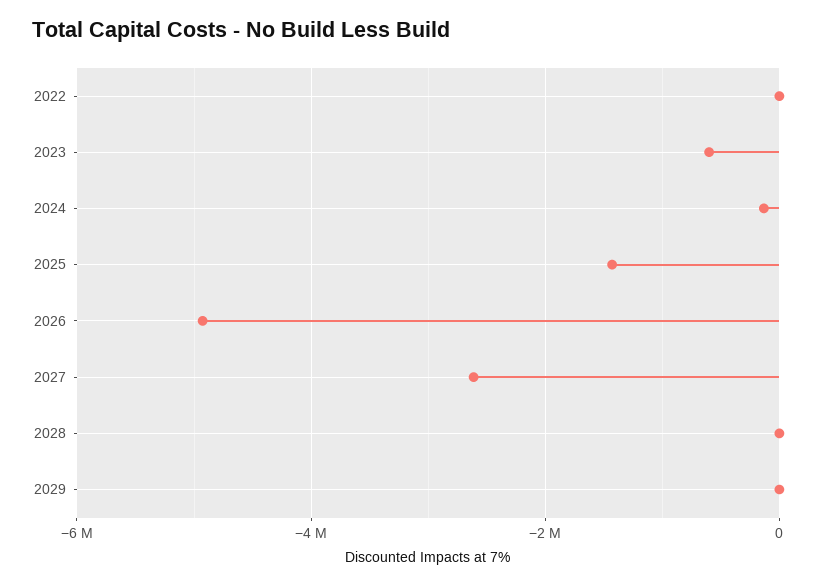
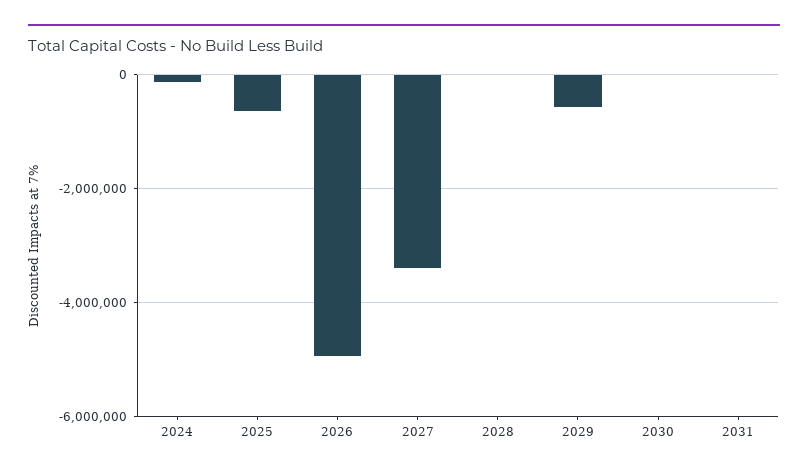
2022: 0 -> none
2023: -600000 -> none
2025: -1400000 -> -600000
2027: -2600000 -> -3400000
2029: 0 -> -600000
2030: none -> 0
2031: none -> 0

